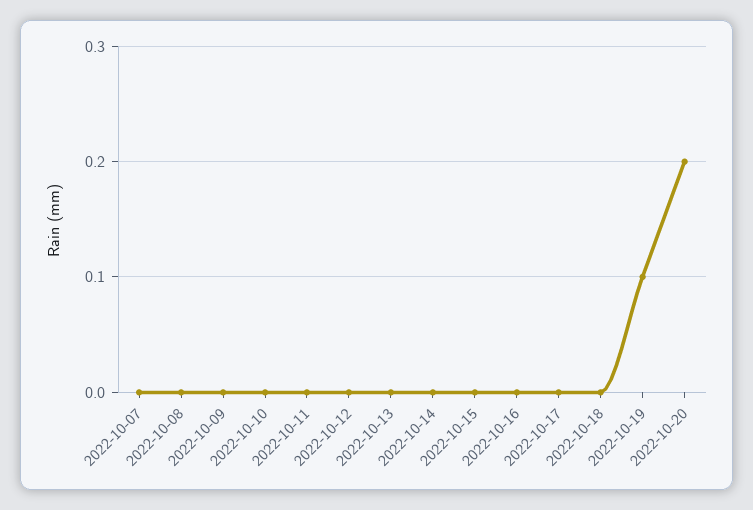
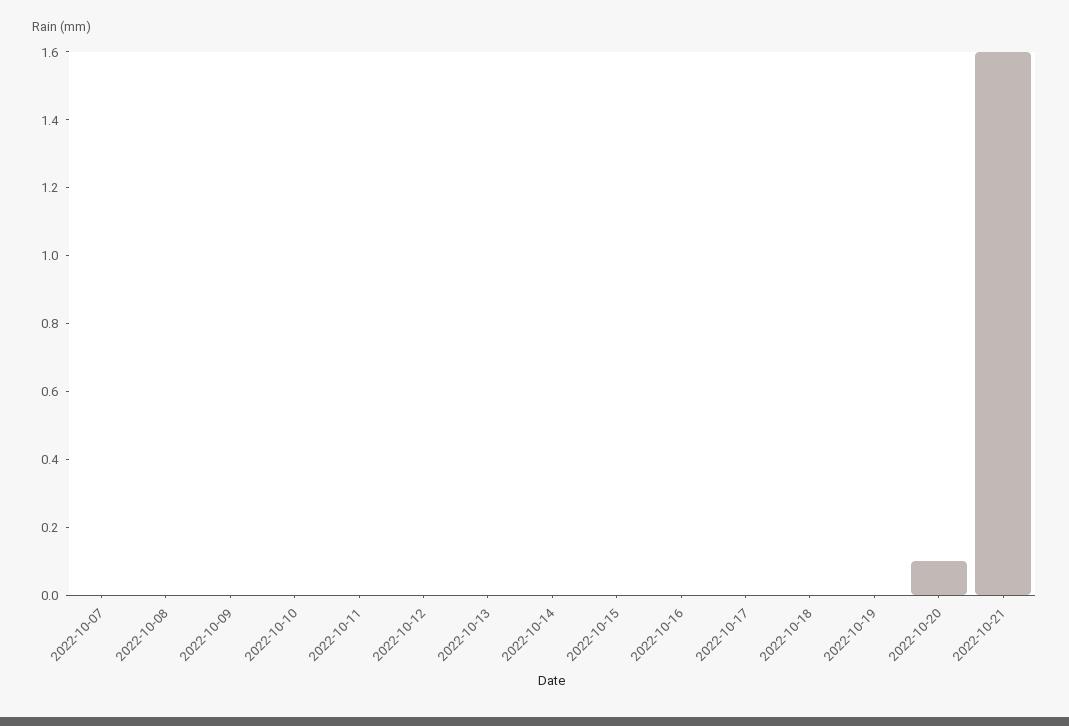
2022-10-19: 0.1 -> 0
2022-10-20: 0.2 -> 0.1
2022-10-21: none -> 1.6

